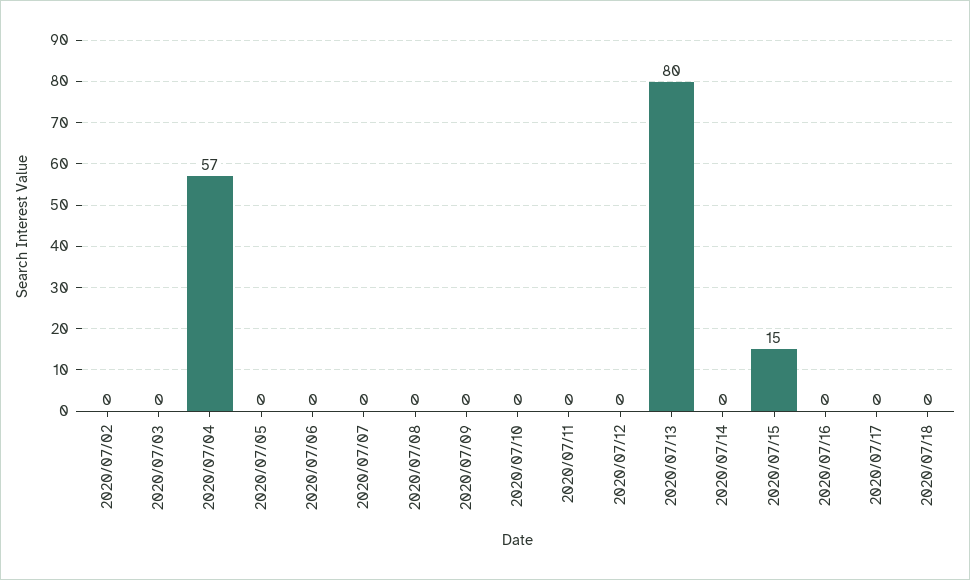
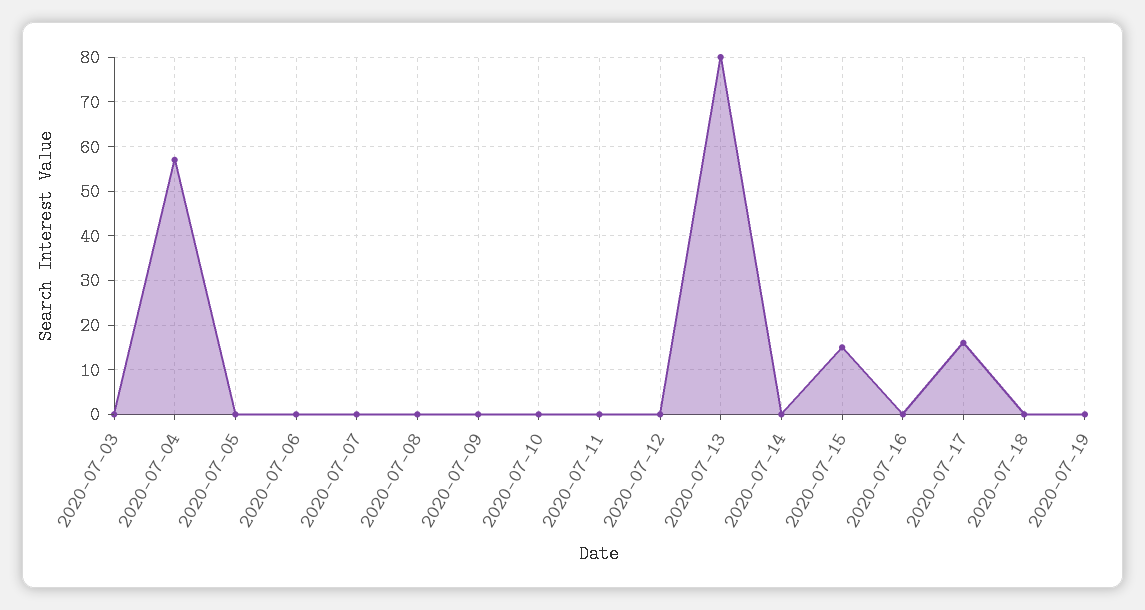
2020/07/02: 0 -> none
2020/07/17: 0 -> 15
2020-07-19: none -> 0

